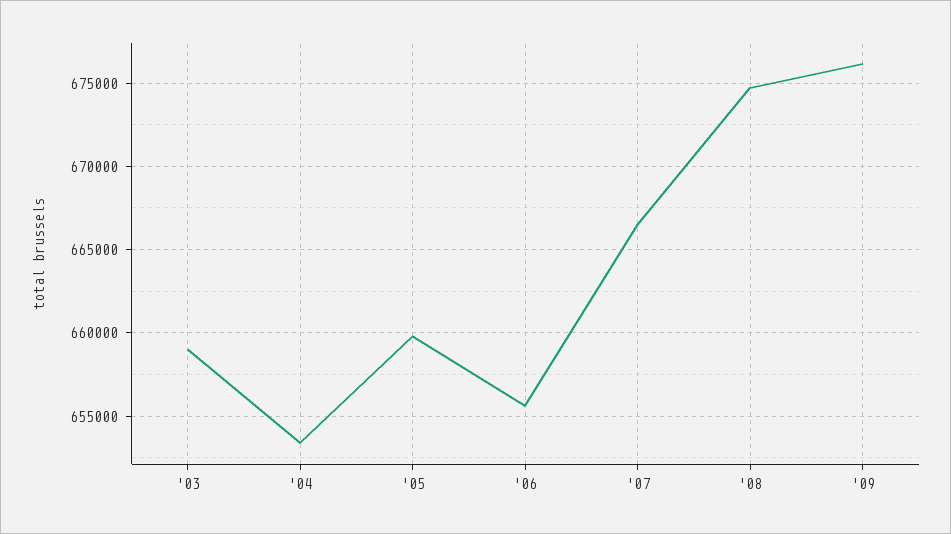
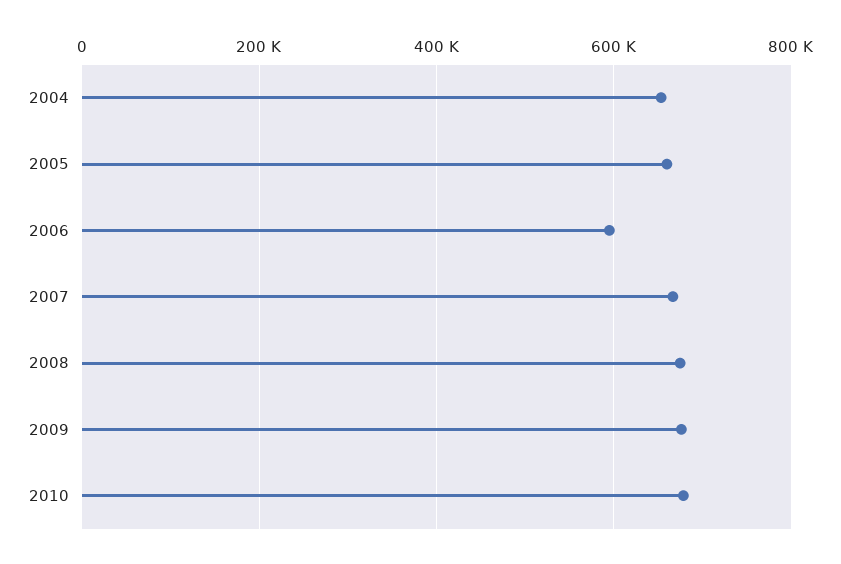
'03: 659000 -> none
'06: 655500 -> 600000
2010: none -> 680000

